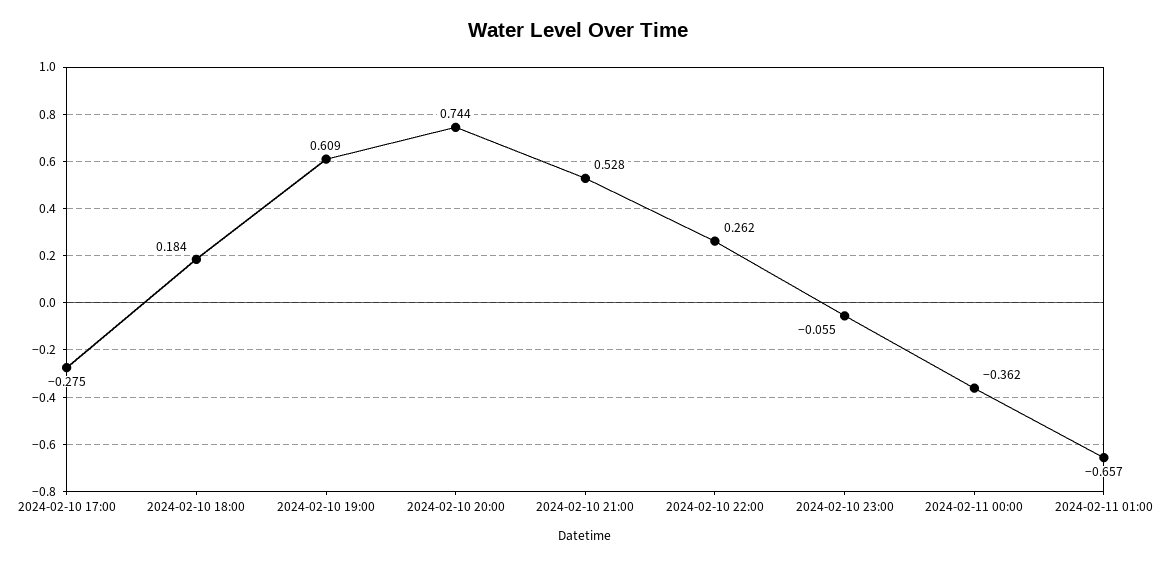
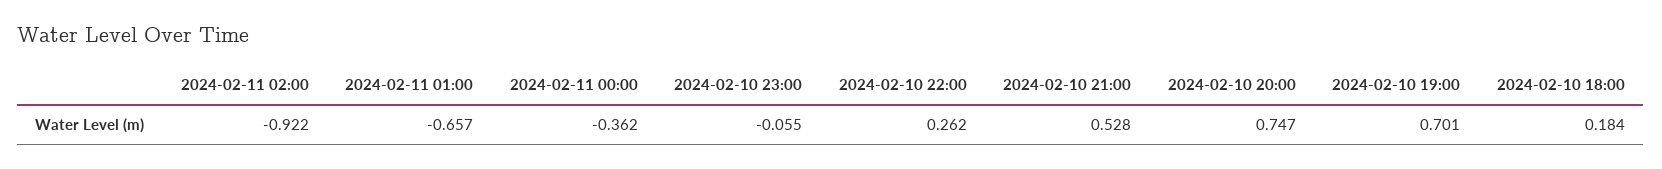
2024-02-10 17:00: -0.275 -> none
2024-02-10 19:00: 0.609 -> 0.701
2024-02-10 20:00: 0.744 -> 0.747
2024-02-11 02:00: none -> -0.922

